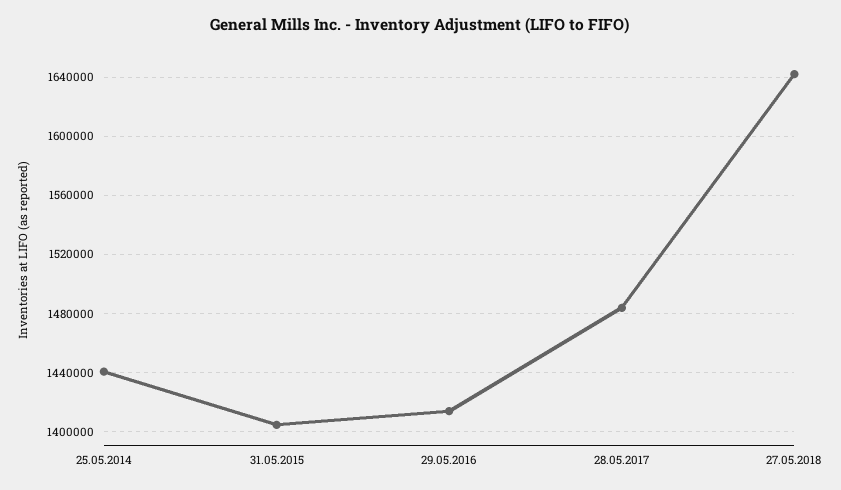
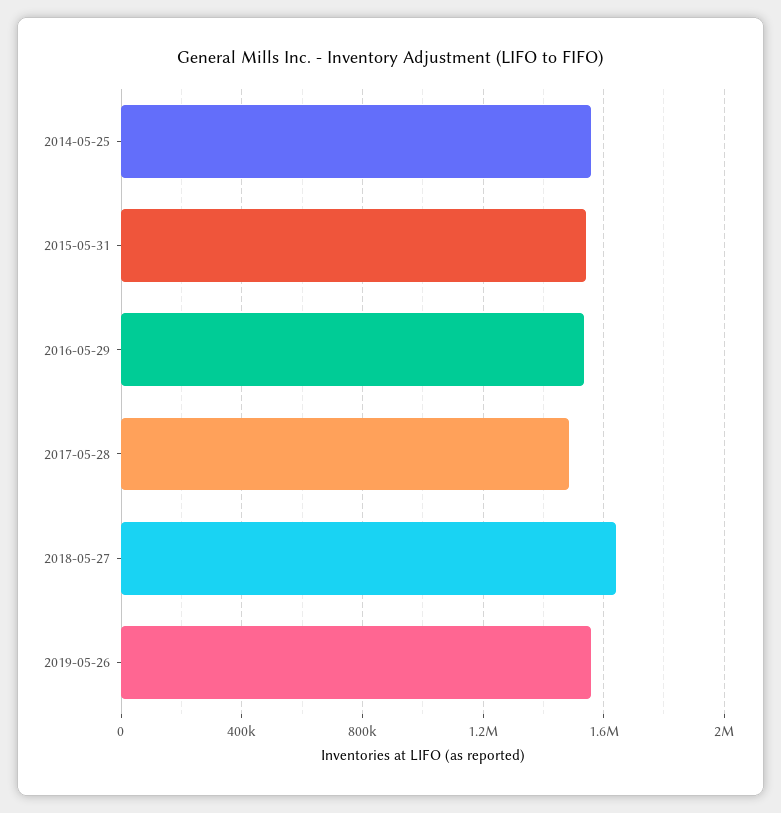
25.05.2014: 1440000 -> 1550000
31.05.2015: 1405000 -> 1550000
29.05.2016: 1415000 -> 1550000
2019-05-26: none -> 1550000

